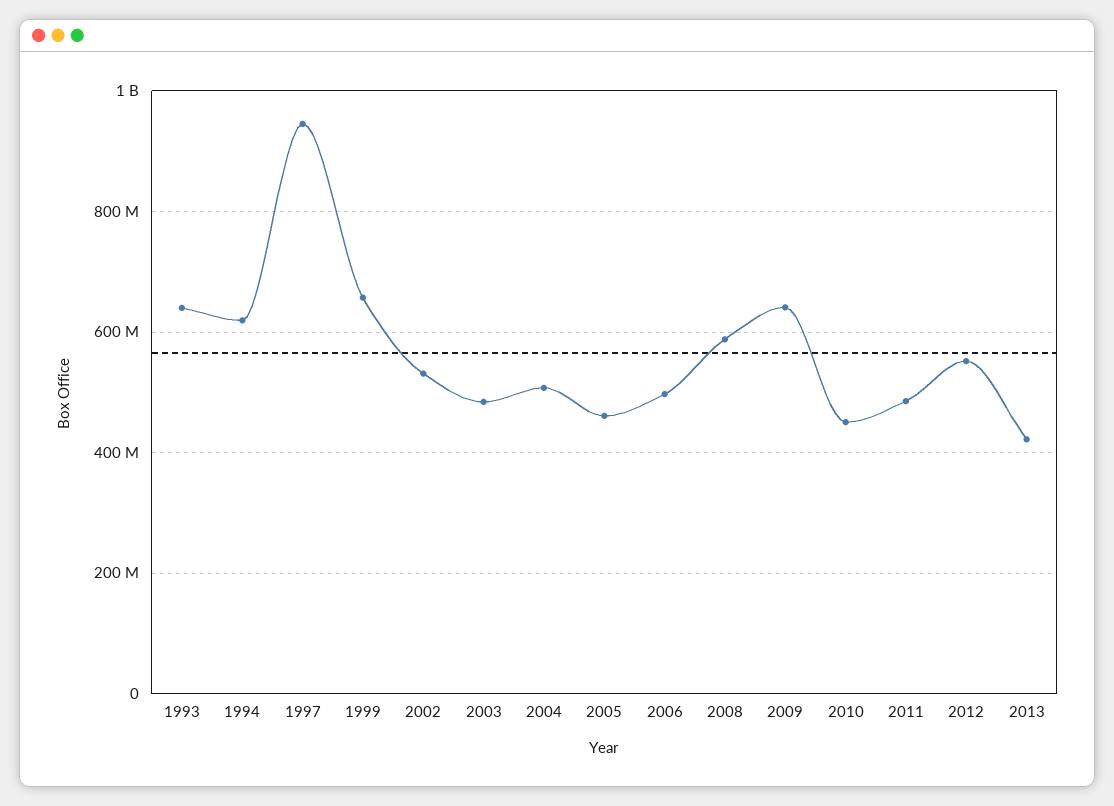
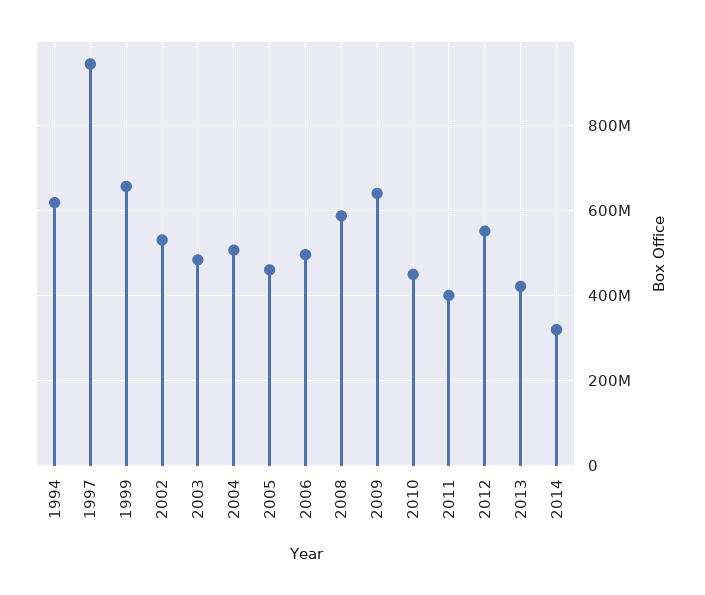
1993: 640000000 -> none
2011: 480000000 -> 400000000
2014: none -> 320000000

